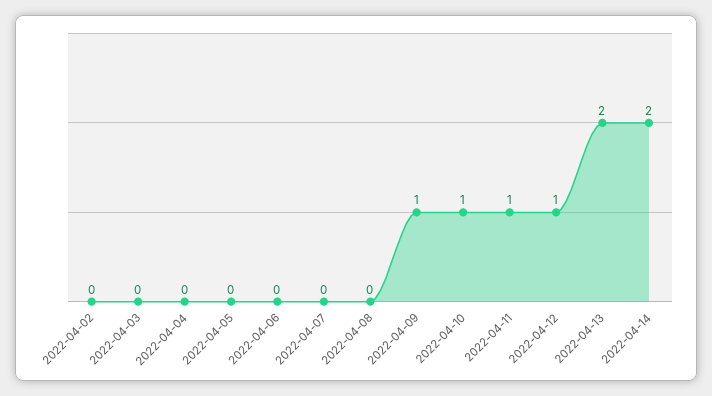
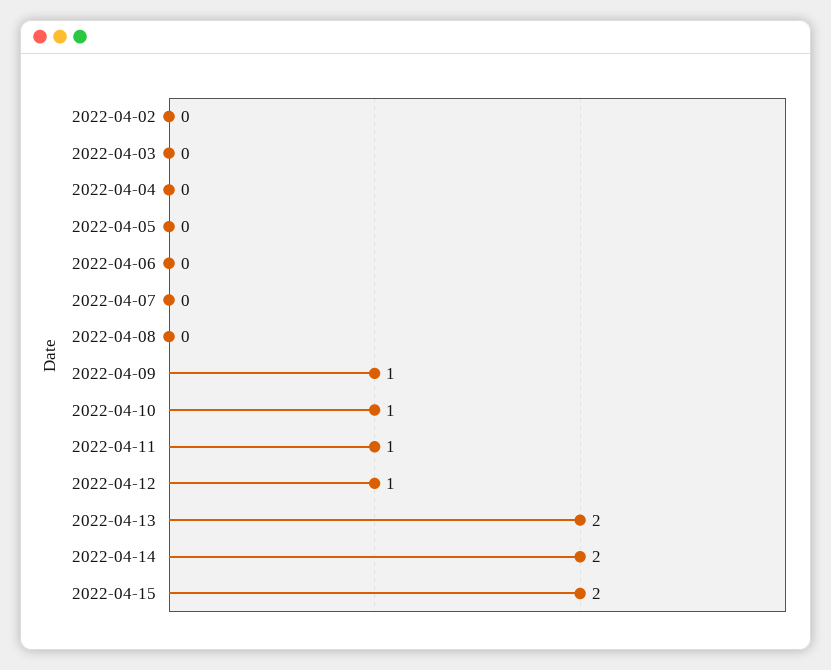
2022-04-15: none -> 2

